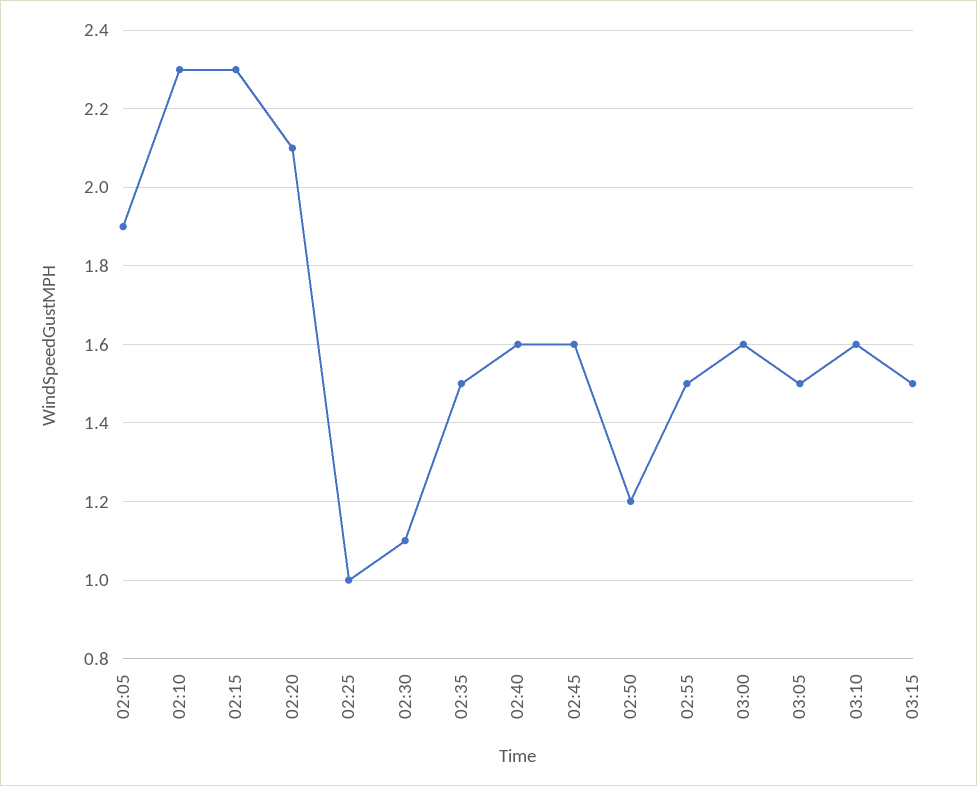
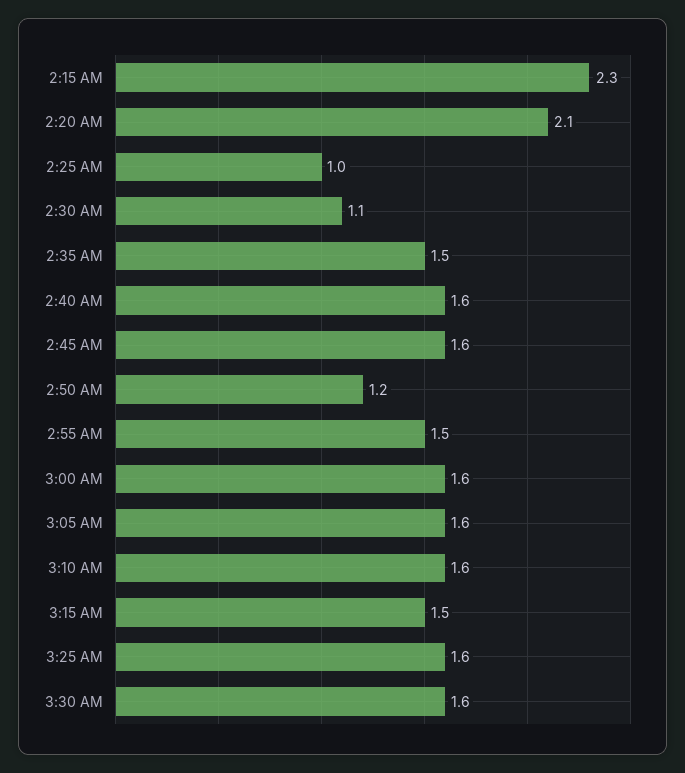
02:05: 1.9 -> none
02:10: 2.3 -> none
03:05: 1.5 -> 1.6
3:25 AM: none -> 1.6
3:30 AM: none -> 1.6

